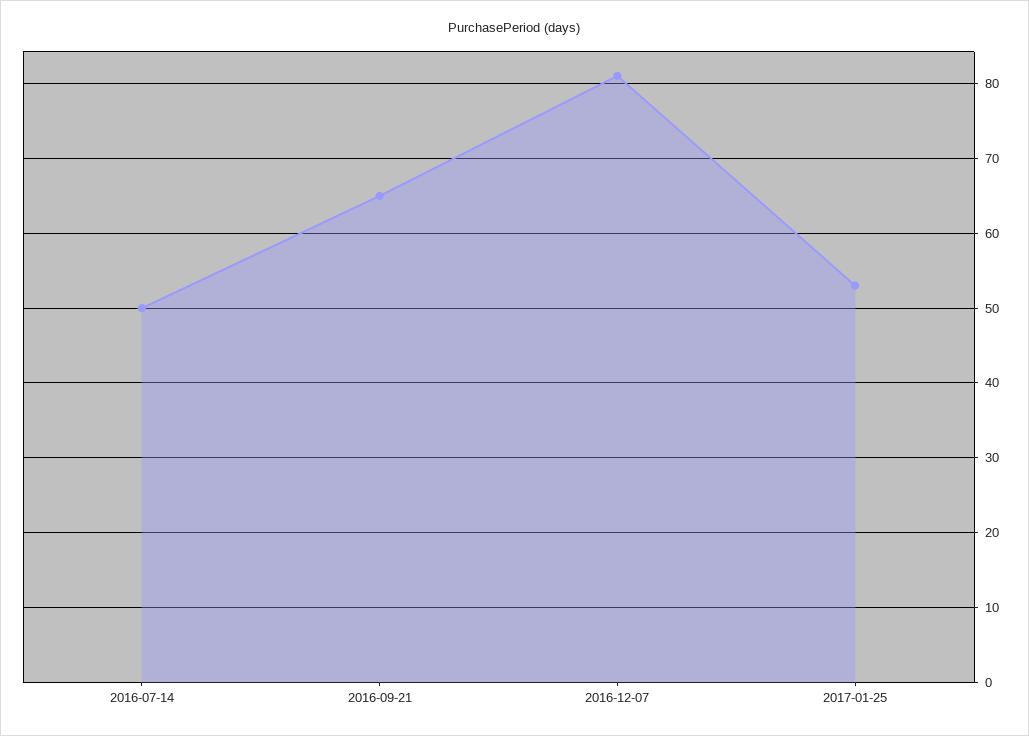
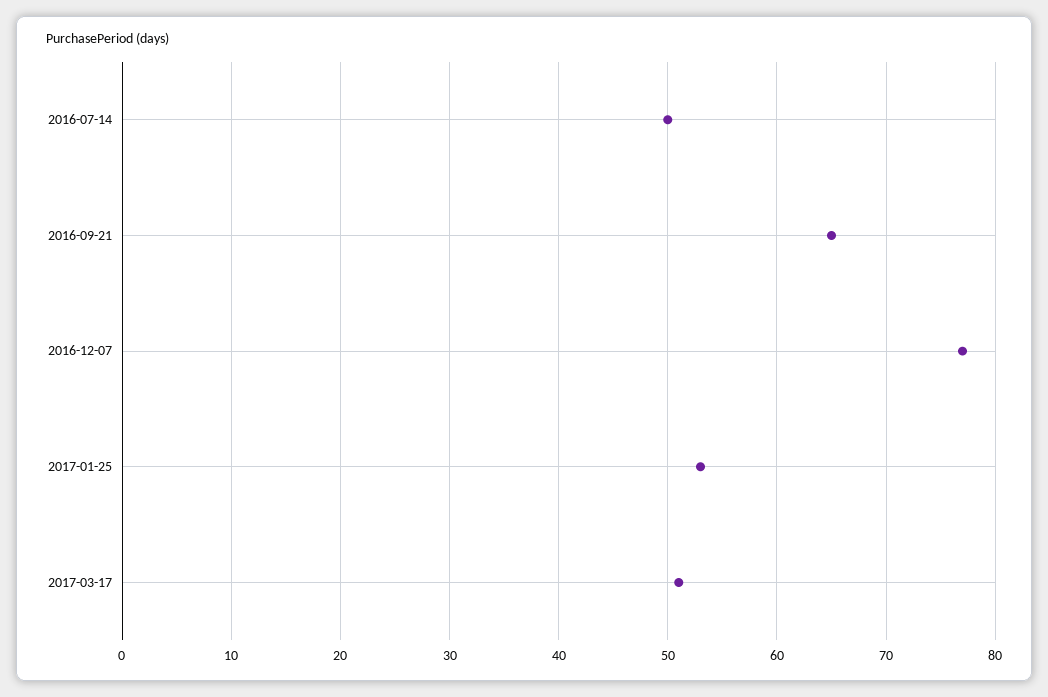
2016-12-07: 81 -> 77
2017-03-17: none -> 51

